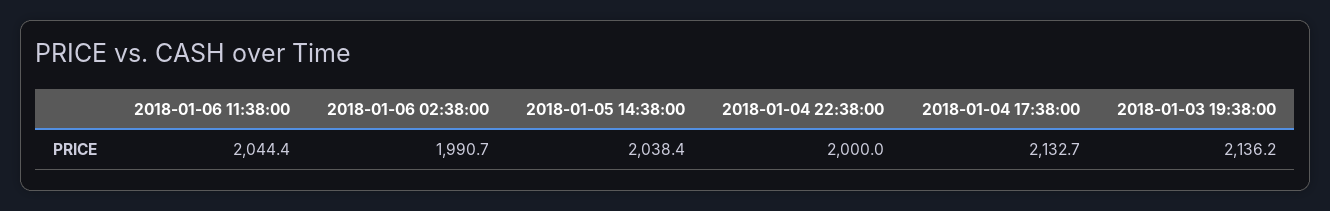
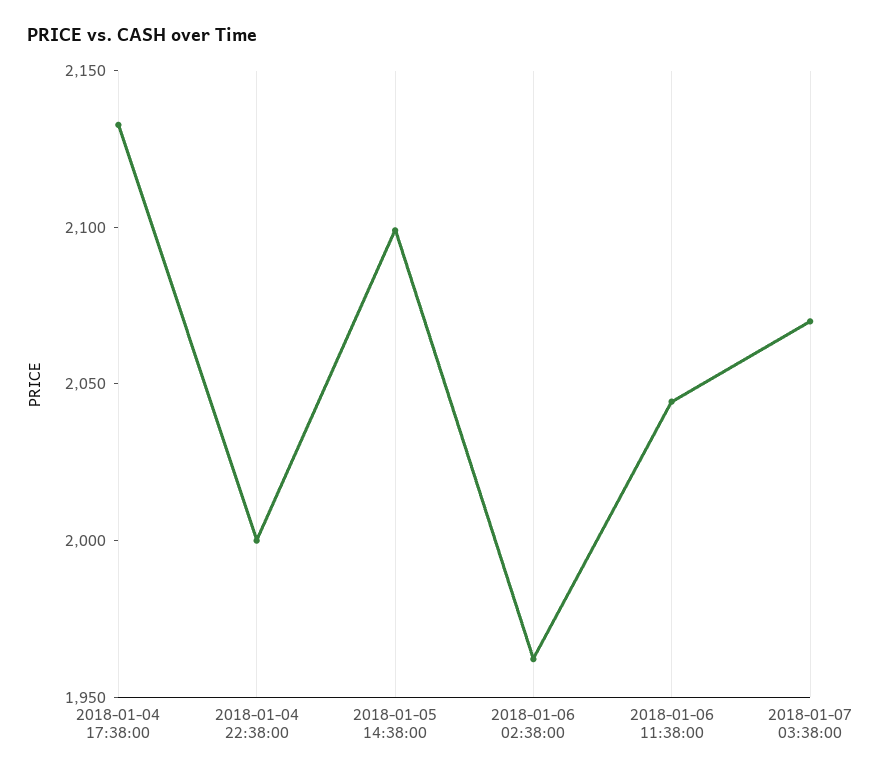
2018-01-06 02:38:00: 1990.7 -> 1960
2018-01-05 14:38:00: 2038.4 -> 2100
2018-01-03 19:38:00: 2136.2 -> none
2018-01-07 03:38:00: none -> 2070

